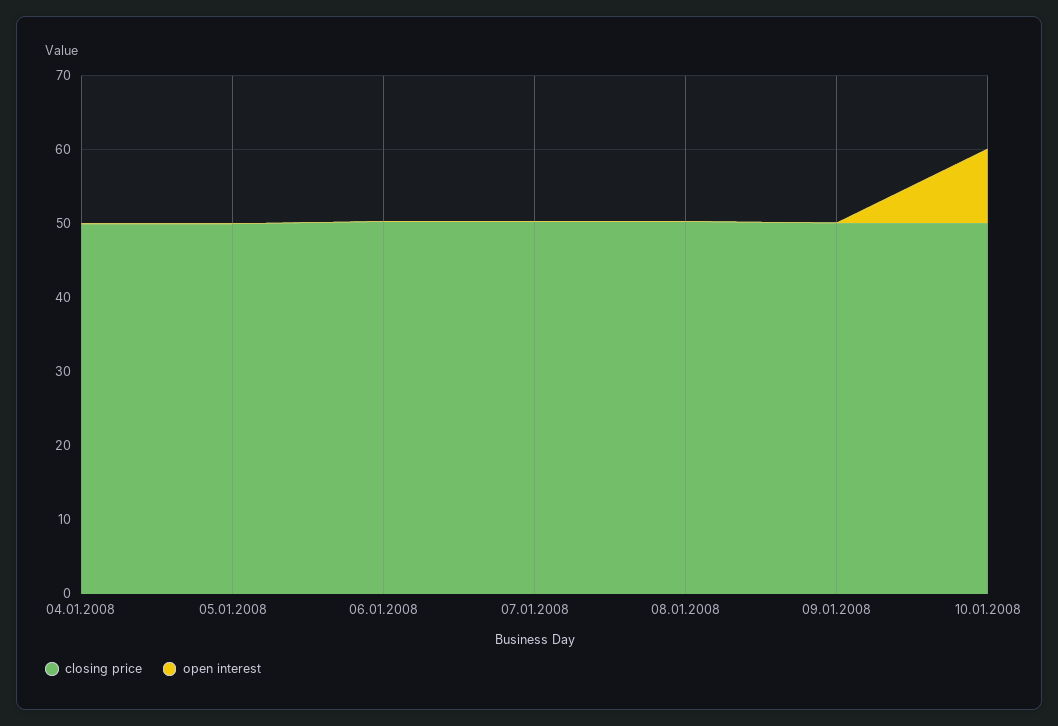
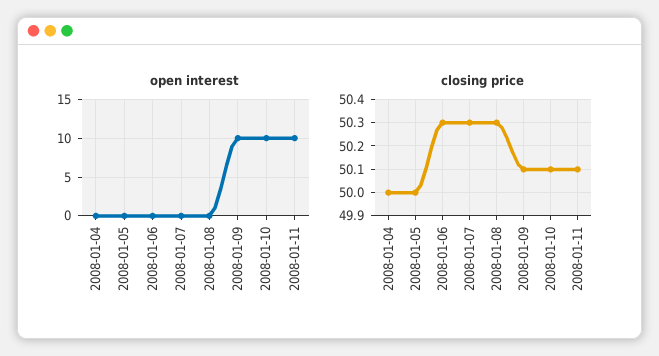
open interest, 09.01.2008: 0 -> 10
open interest, 2008-01-11: none -> 10
closing price, 2008-01-11: none -> 50.1

